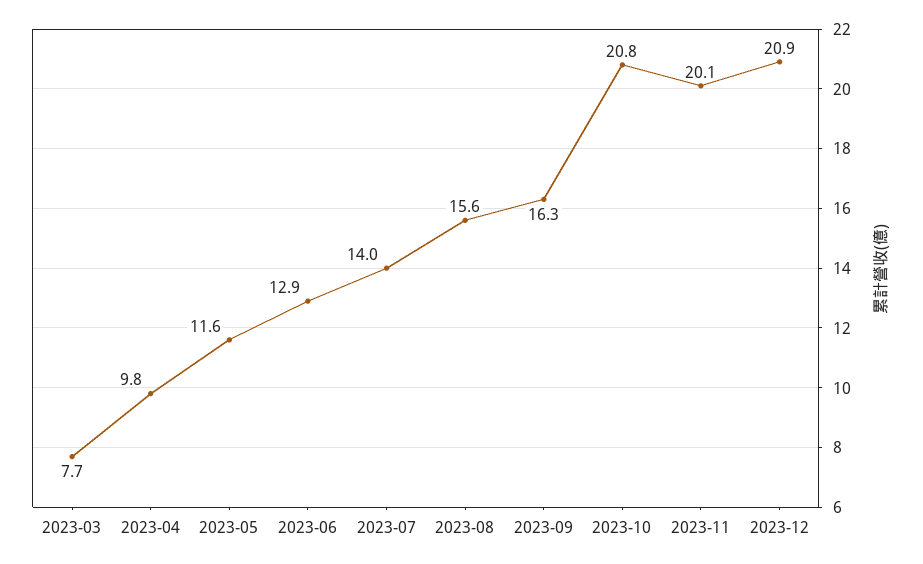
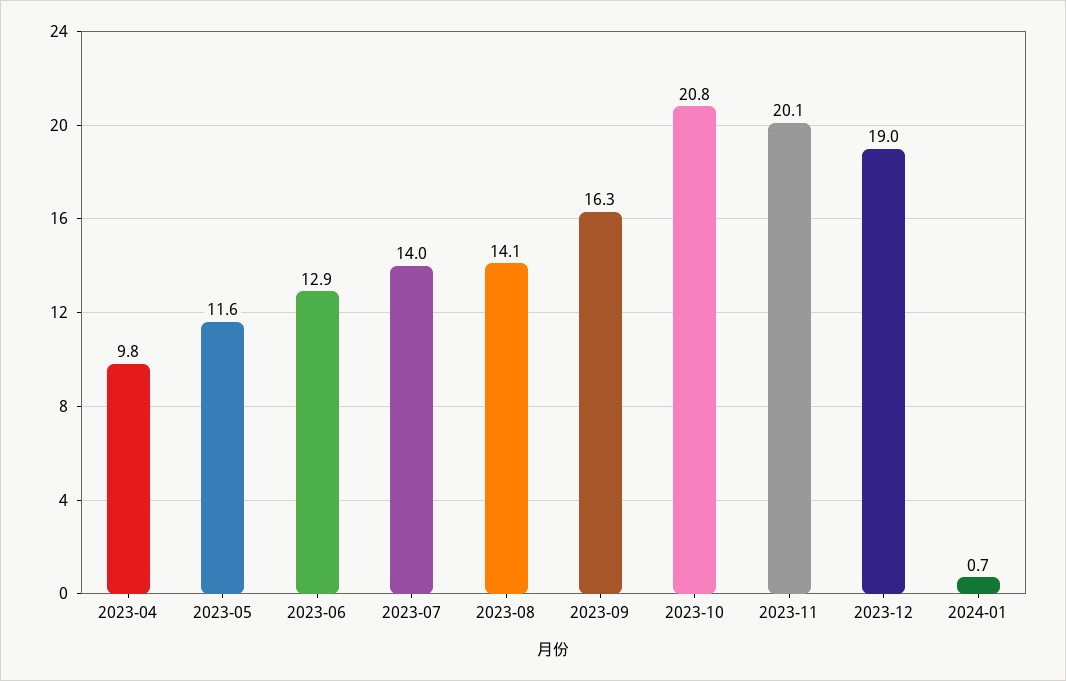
2023-03: 7.7 -> none
2023-08: 15.6 -> 14.1
2023-12: 20.9 -> 19
2024-01: none -> 0.7

